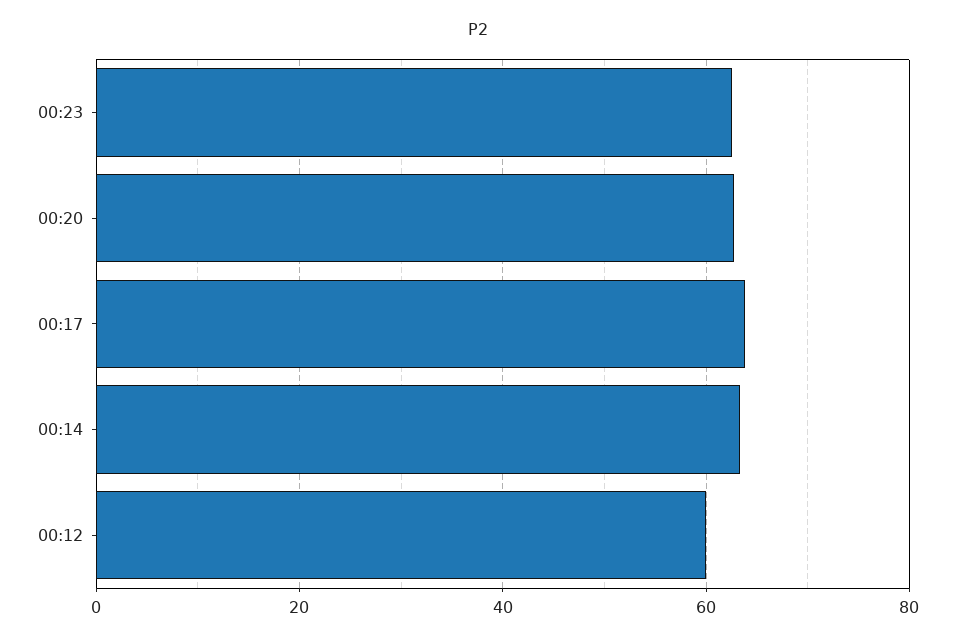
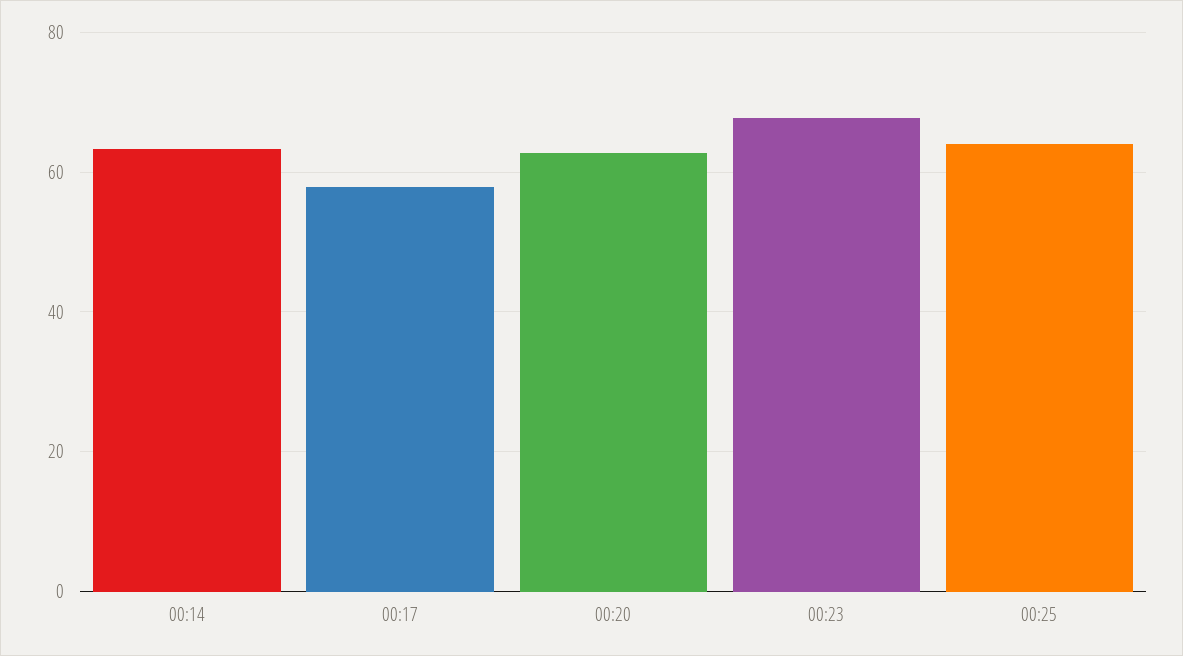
00:23: 62 -> 68
00:17: 64 -> 58
00:12: 60 -> none
00:25: none -> 64

